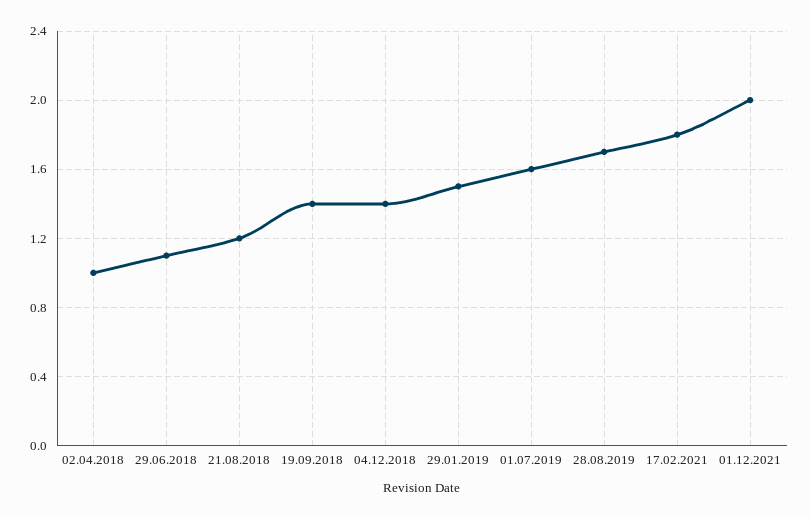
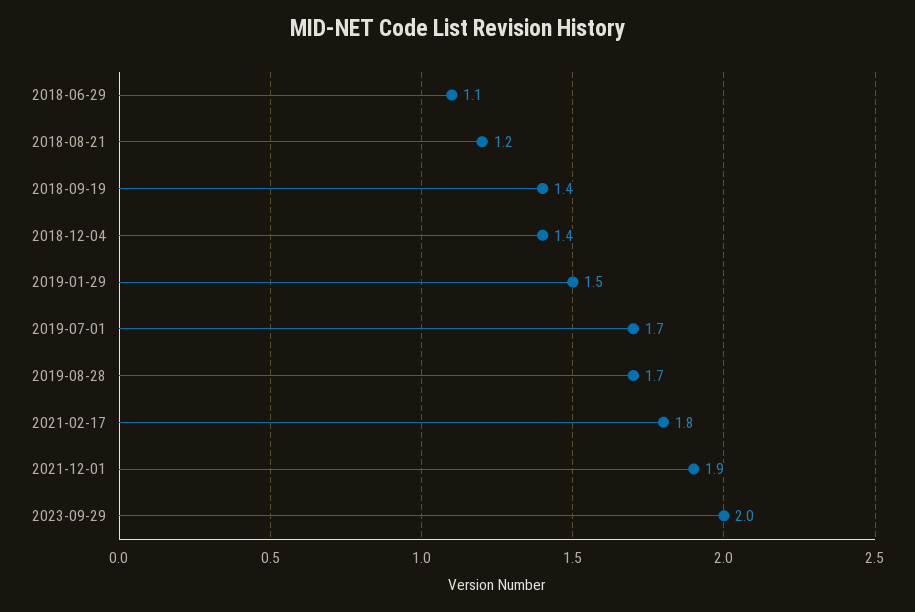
02.04.2018: 1 -> none
01.07.2019: 1.6 -> 1.7
01.12.2021: 2 -> 1.9
2023-09-29: none -> 2

